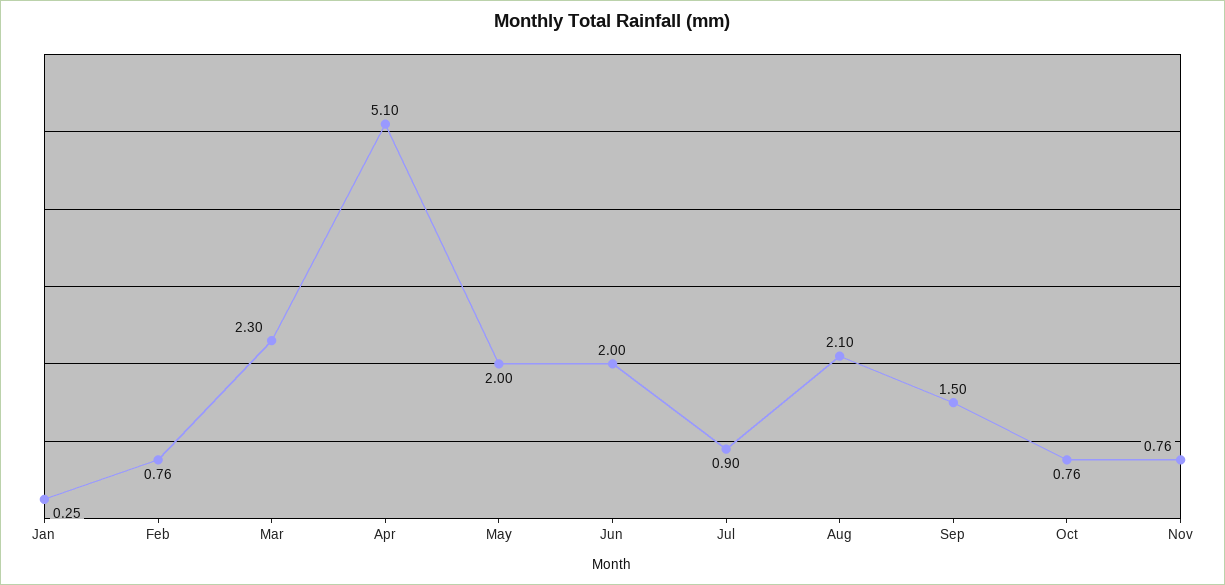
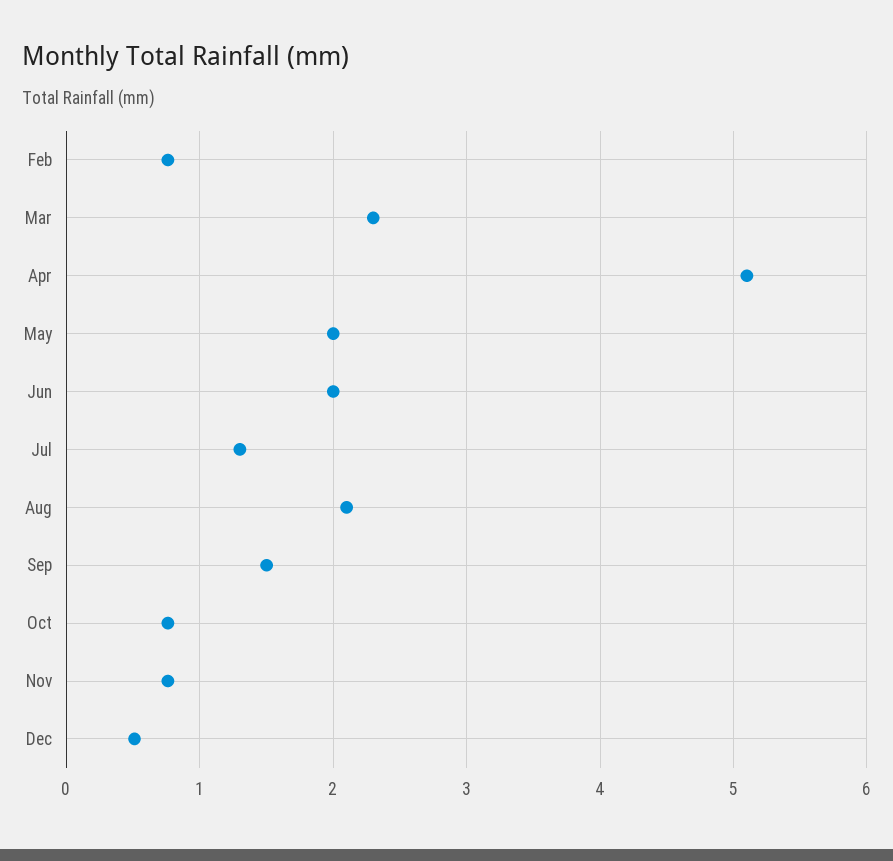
Jan: 0.25 -> none
Jul: 0.9 -> 1.3
Dec: none -> 0.5

